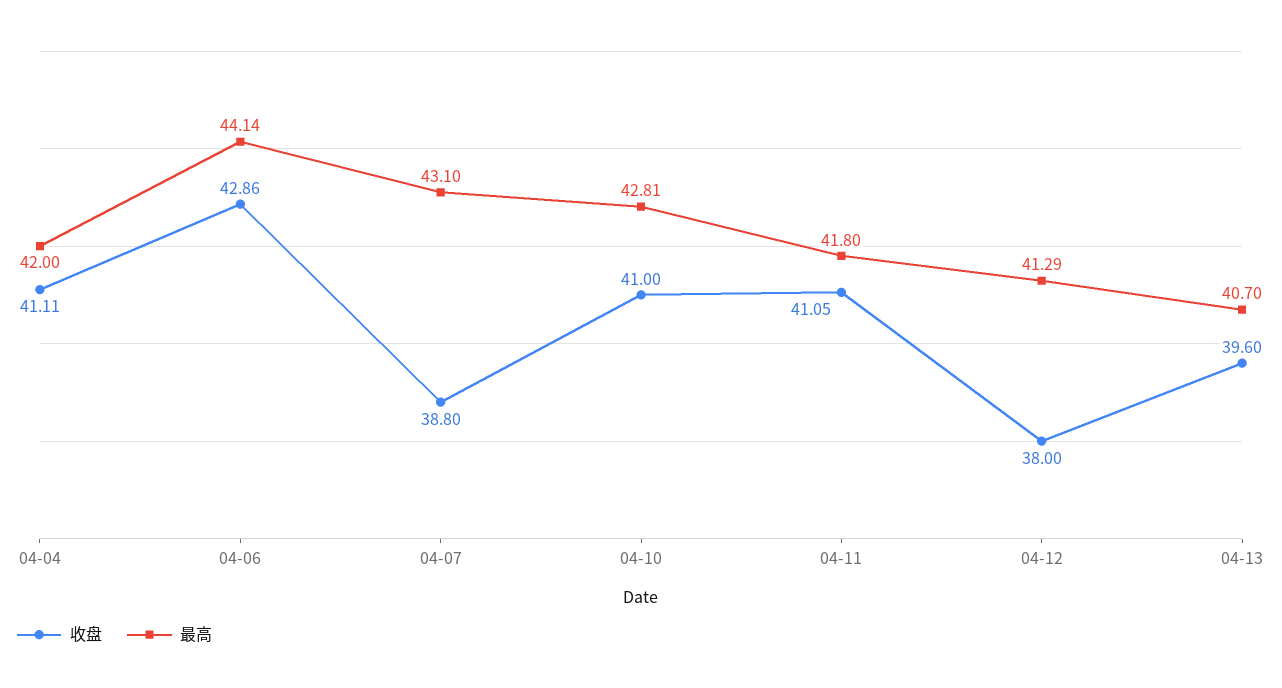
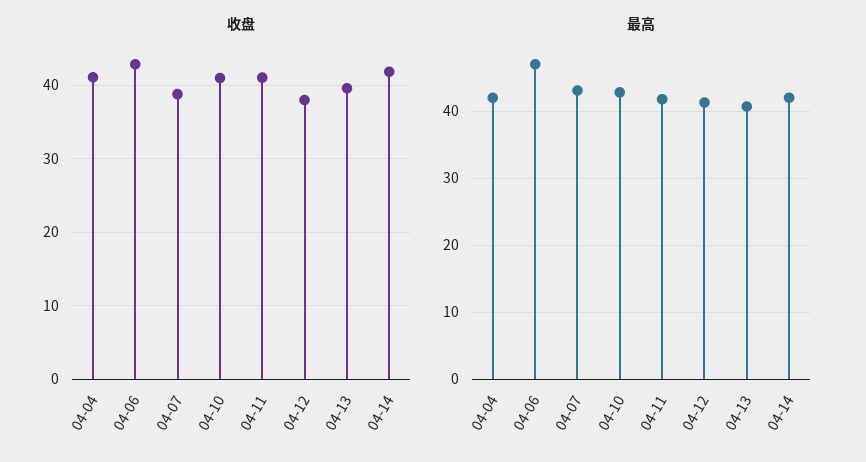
最高, 04-06: 44.14 -> 47
收盘, 04-14: none -> 42
最高, 04-14: none -> 42

